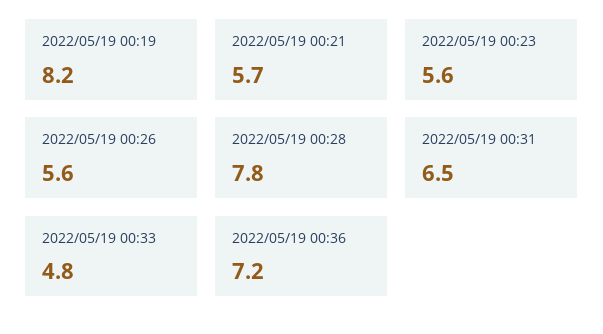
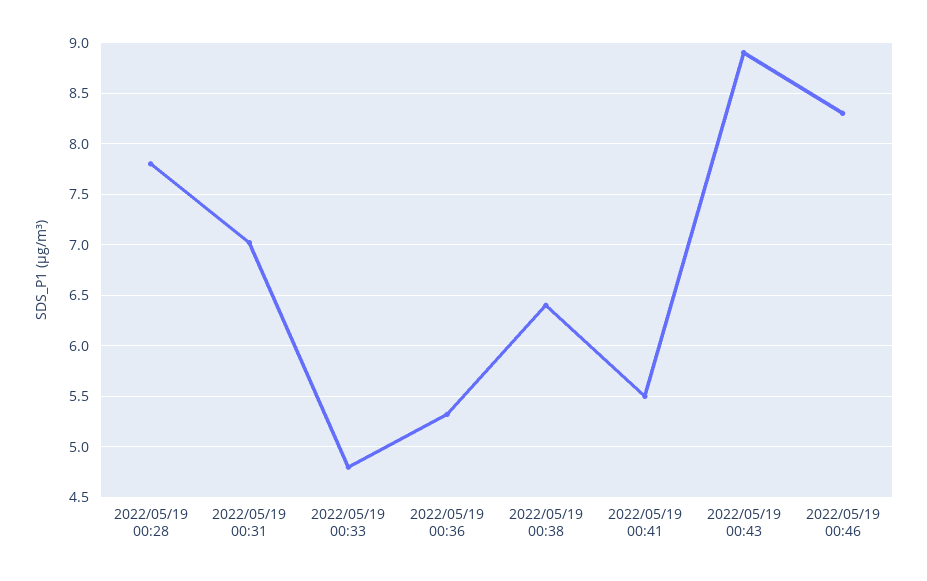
2022/05/19 00:19: 8.2 -> none
2022/05/19 00:21: 5.7 -> none
2022/05/19 00:23: 5.6 -> none
2022/05/19 00:26: 5.6 -> none
2022/05/19 00:31: 6.5 -> 7
2022/05/19 00:36: 7.2 -> 5.3
2022/05/19 00:38: none -> 6.4
2022/05/19 00:41: none -> 5.5
2022/05/19 00:43: none -> 8.9
2022/05/19 00:46: none -> 8.3

